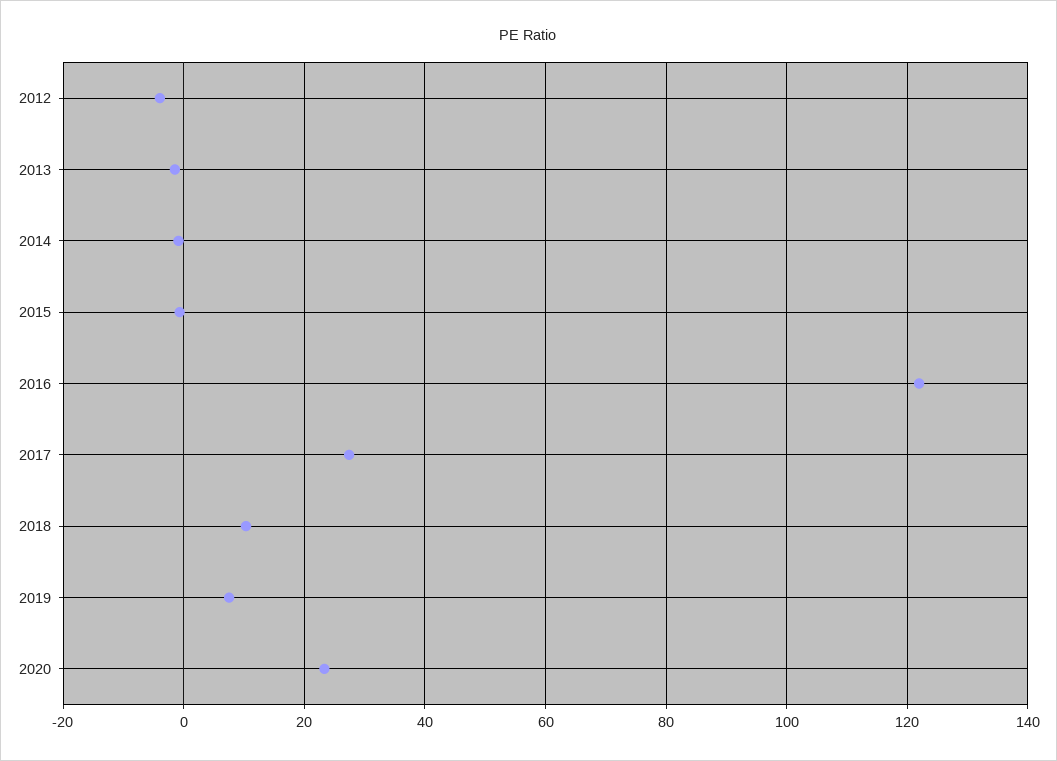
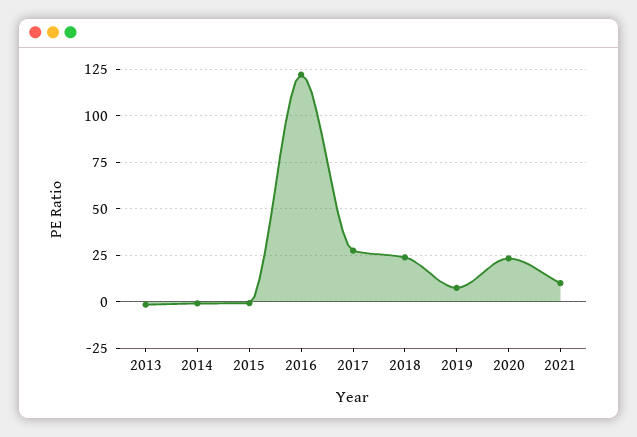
2012: -4 -> none
2018: 10 -> 25
2021: none -> 10

